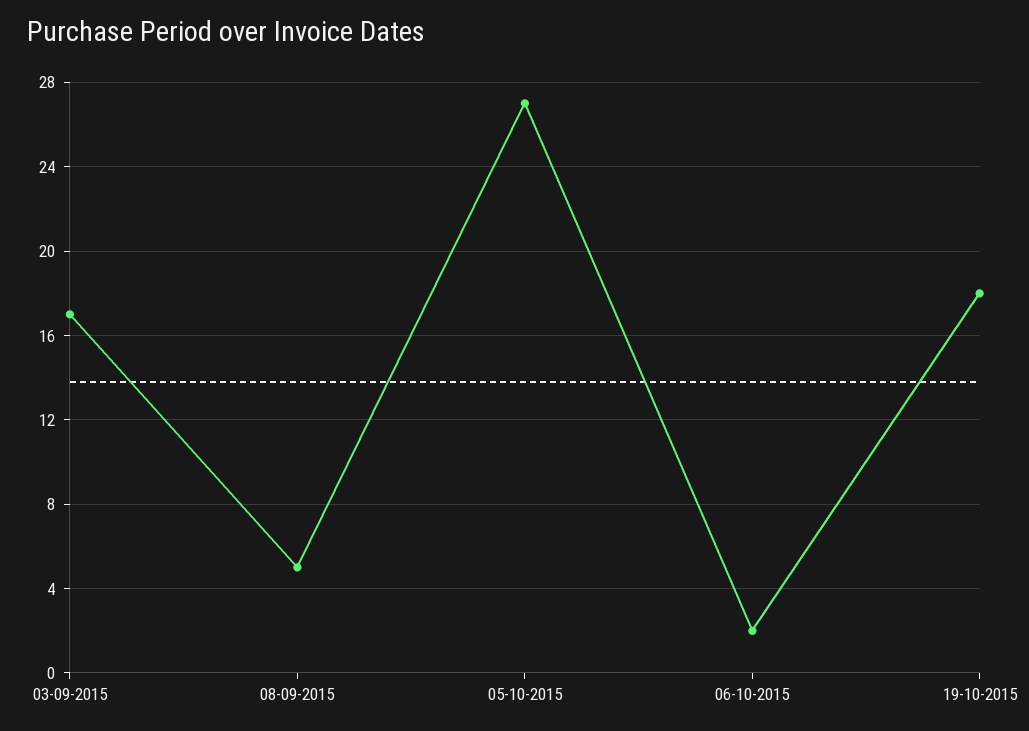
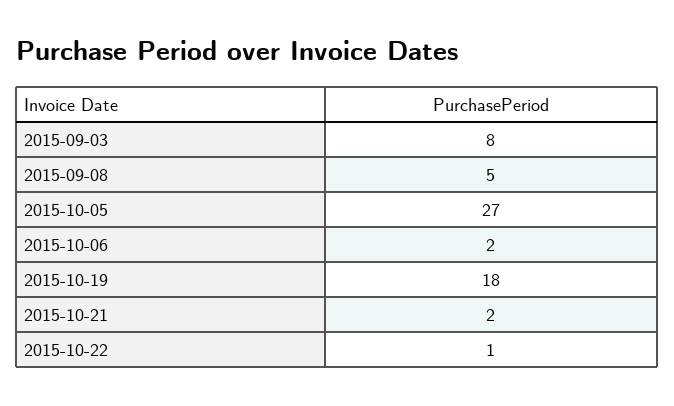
03-09-2015: 17 -> 8
2015-10-21: none -> 2
2015-10-22: none -> 1

